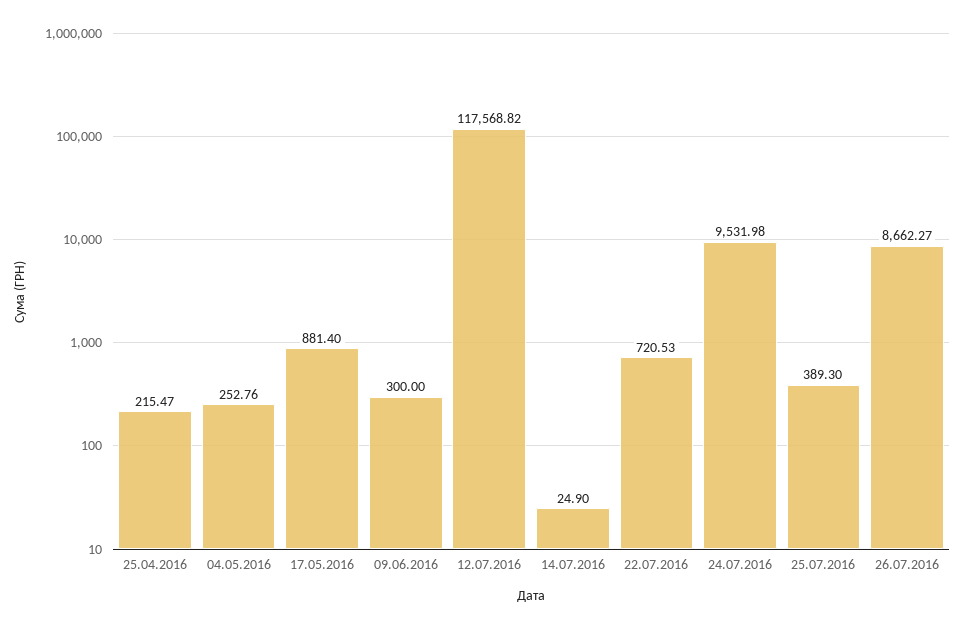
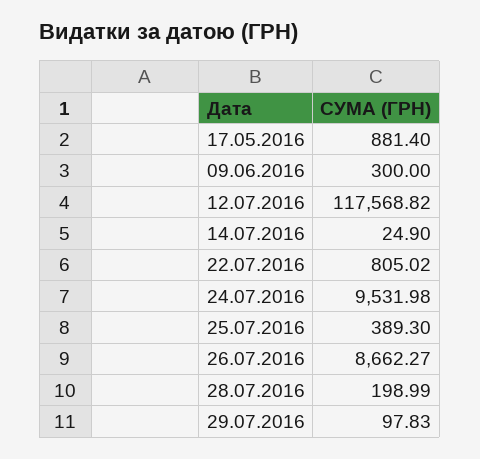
25.04.2016: 215.47 -> none
04.05.2016: 252.76 -> none
22.07.2016: 720.53 -> 805.02
28.07.2016: none -> 198.99
29.07.2016: none -> 97.83

